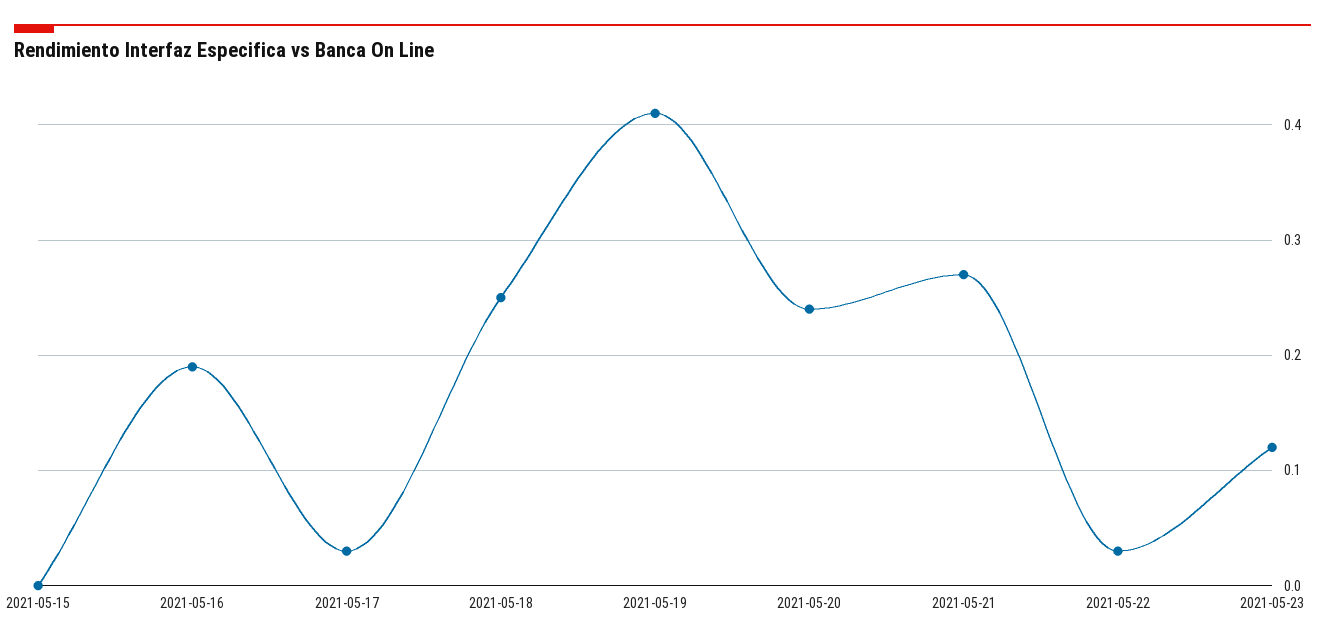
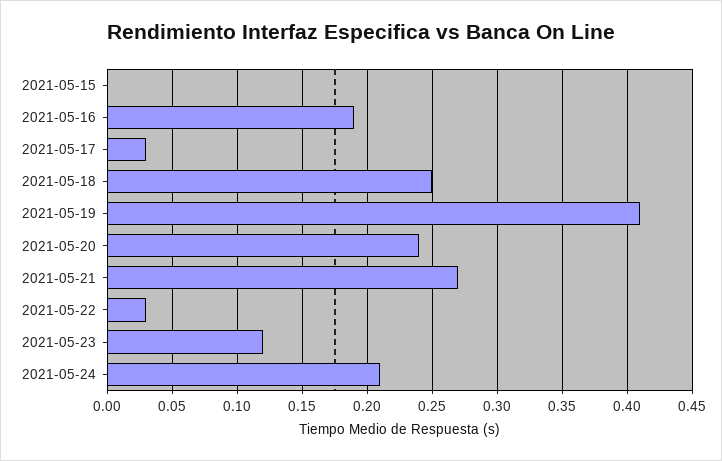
2021-05-24: none -> 0.21

